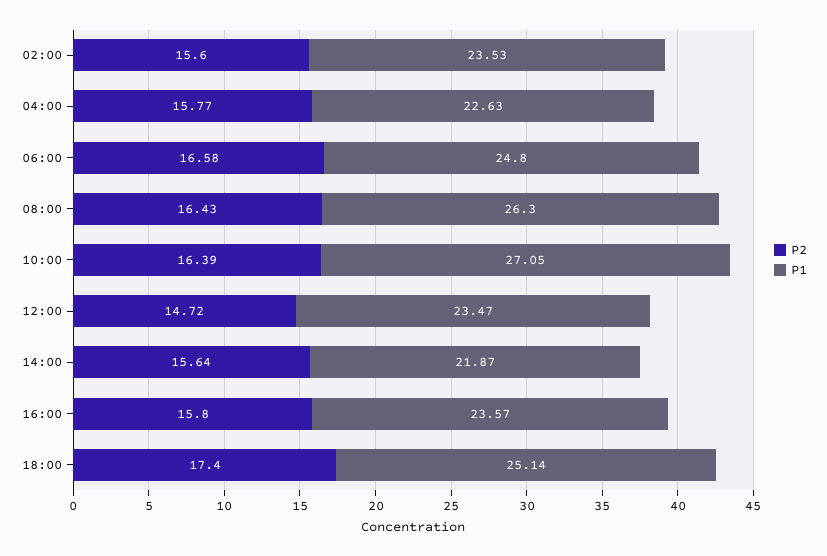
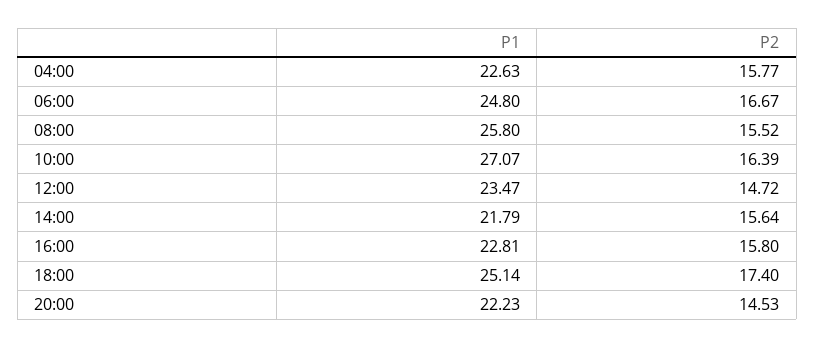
P2, 02:00: 15.6 -> none
P1, 02:00: 23.53 -> none
P2, 06:00: 16.58 -> 16.67
P2, 08:00: 16.43 -> 15.52
P1, 08:00: 26.3 -> 25.8
P1, 10:00: 27.05 -> 27.07
P1, 14:00: 21.87 -> 21.79
P1, 16:00: 23.57 -> 22.81
P1, 20:00: none -> 22.23
P2, 20:00: none -> 14.53

